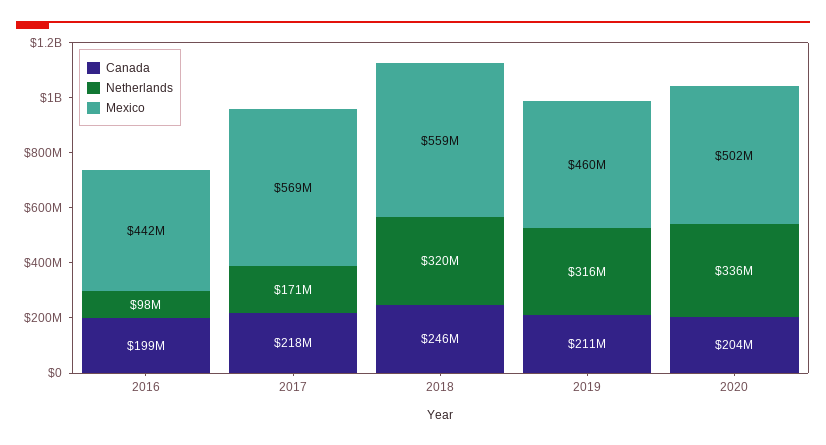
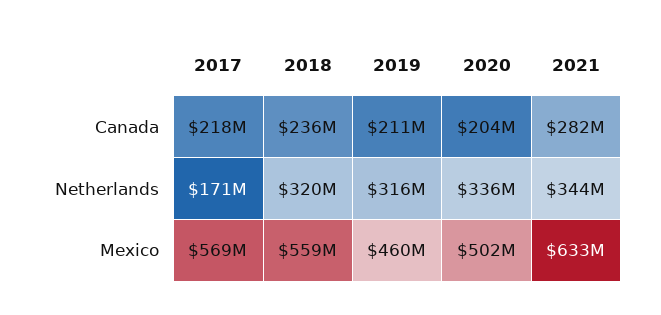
Canada, 2016: 199000000 -> none
Netherlands, 2016: 98000000 -> none
Mexico, 2016: 442000000 -> none
Canada, 2018: 246000000 -> 236000000
Canada, 2021: none -> 282000000
Netherlands, 2021: none -> 344000000
Mexico, 2021: none -> 633000000

